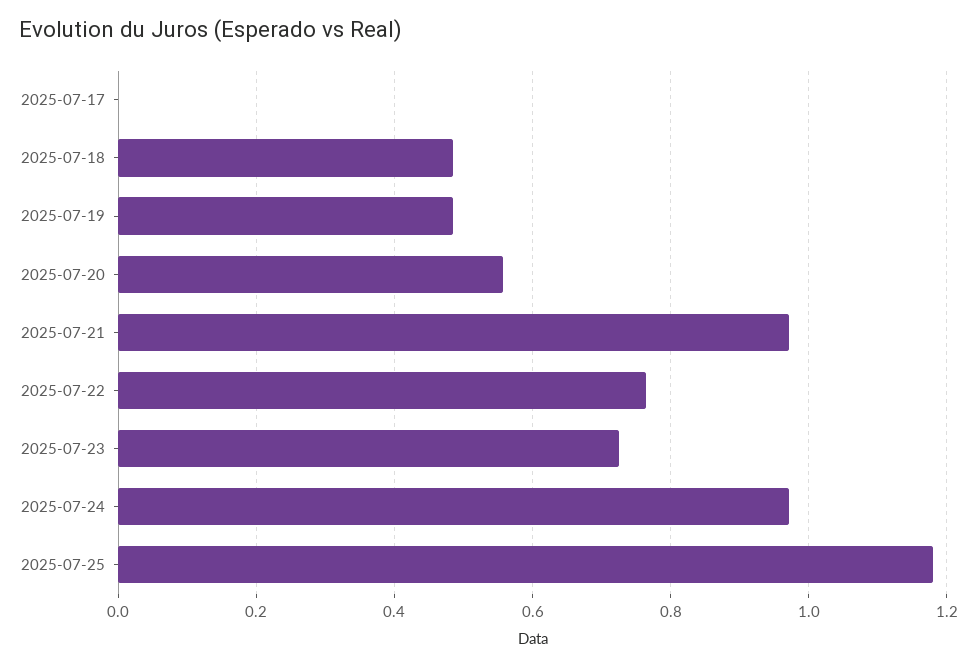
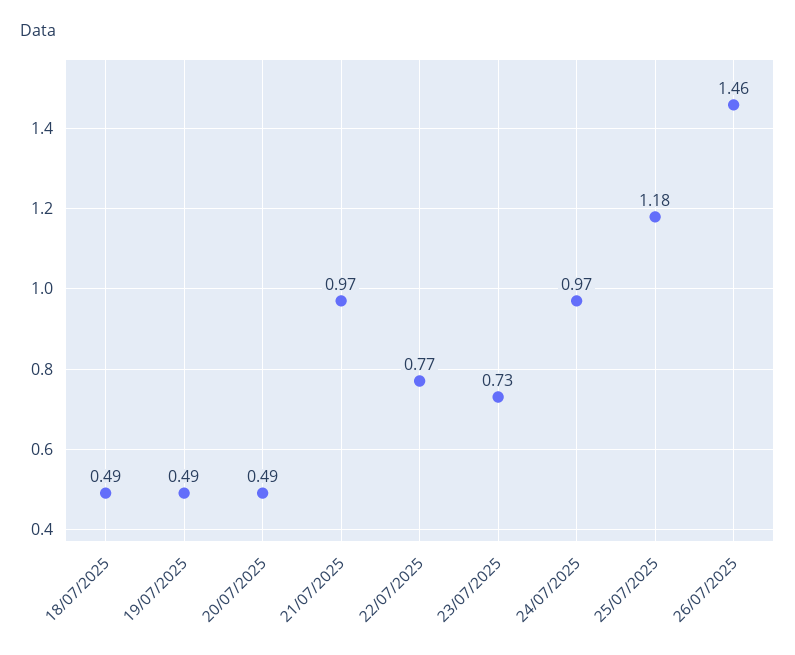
2025-07-17: 0 -> none
2025-07-20: 0.56 -> 0.49
26/07/2025: none -> 1.46

